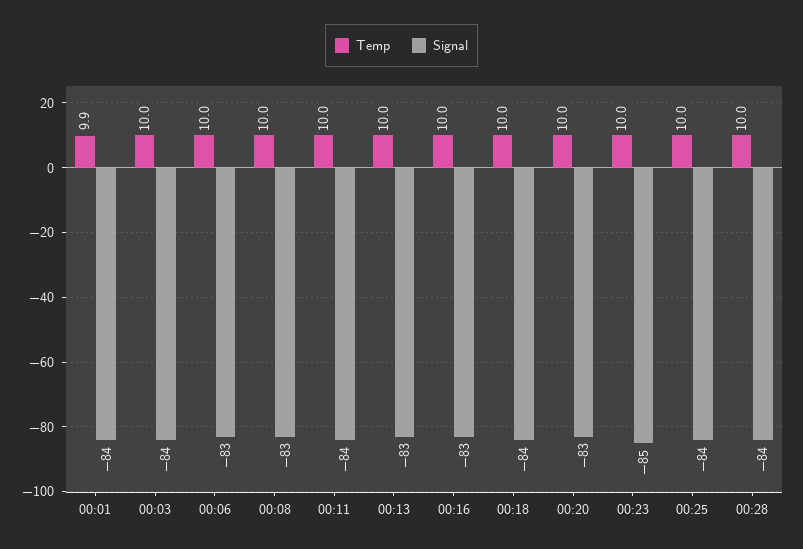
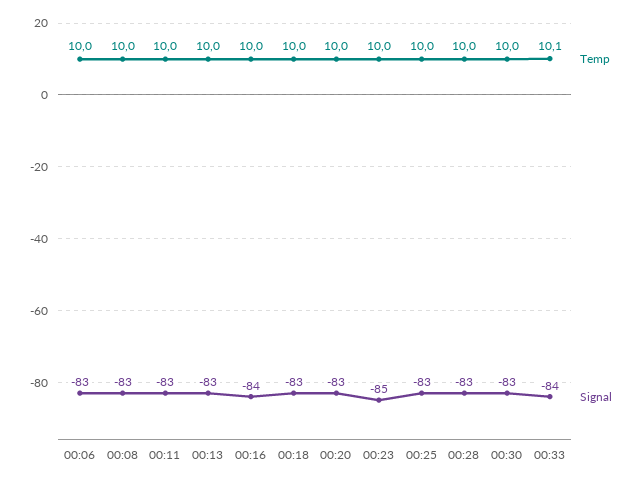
Temp, 00:01: 9.9 -> none
Signal, 00:01: -84 -> none
Temp, 00:03: 10 -> none
Signal, 00:03: -84 -> none
Signal, 00:11: -84 -> -83
Signal, 00:16: -83 -> -84
Signal, 00:18: -84 -> -83
Signal, 00:25: -84 -> -83
Signal, 00:28: -84 -> -83
Temp, 00:30: none -> 10
Signal, 00:30: none -> -83
Temp, 00:33: none -> 10.1
Signal, 00:33: none -> -84

